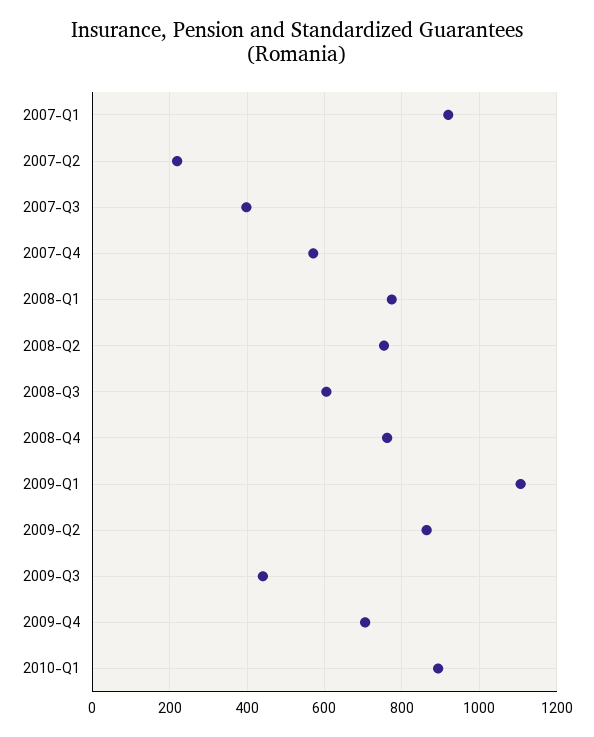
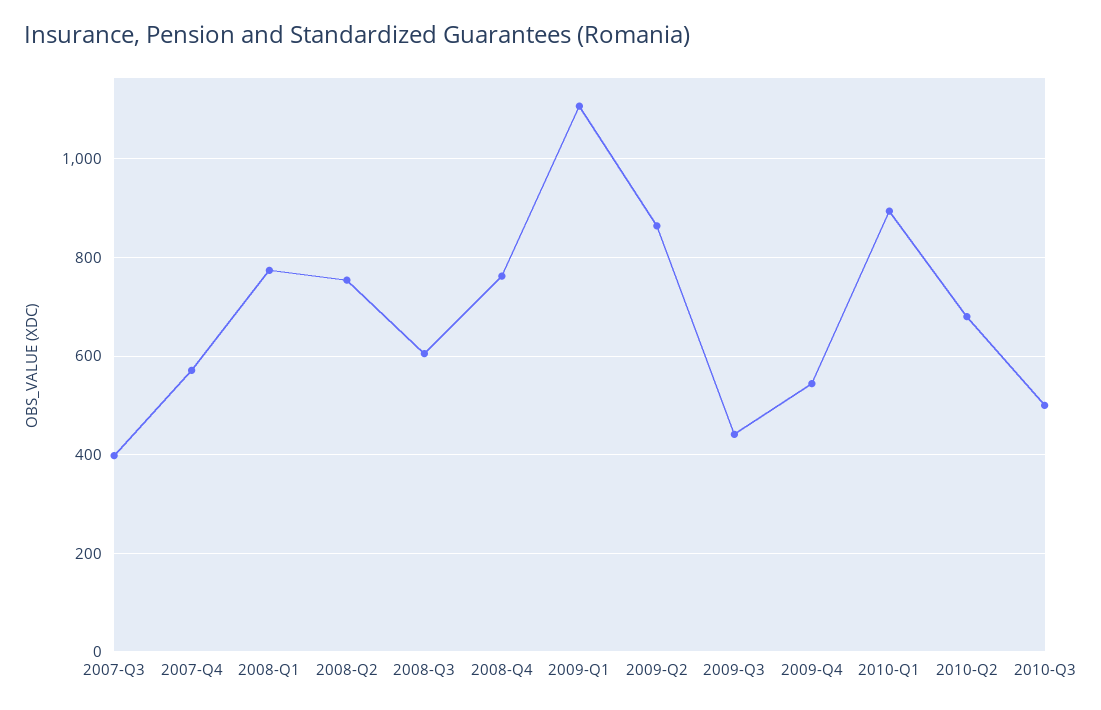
2007-Q1: 920 -> none
2007-Q2: 220 -> none
2009-Q4: 700 -> 540
2010-Q2: none -> 680
2010-Q3: none -> 500

